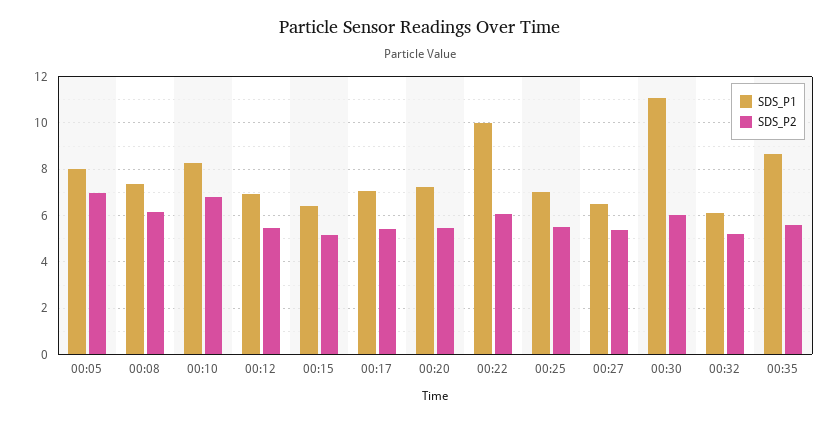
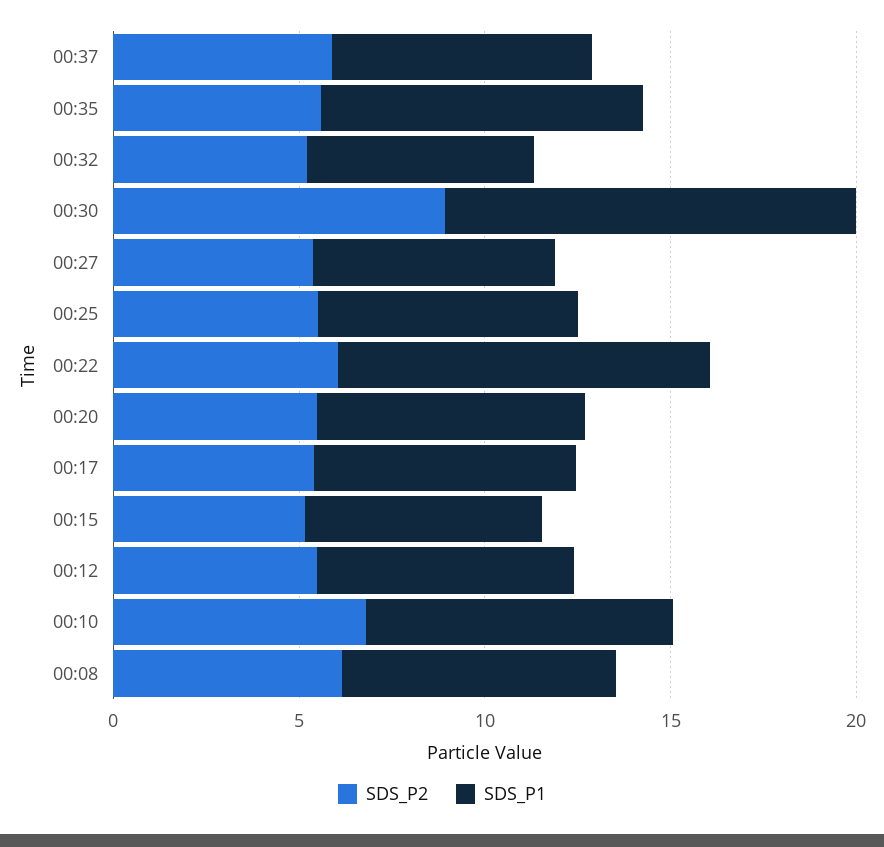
SDS_P1, 00:05: 8 -> none
SDS_P2, 00:05: 7 -> none
SDS_P2, 00:30: 6 -> 9
SDS_P2, 00:37: none -> 6
SDS_P1, 00:37: none -> 7

